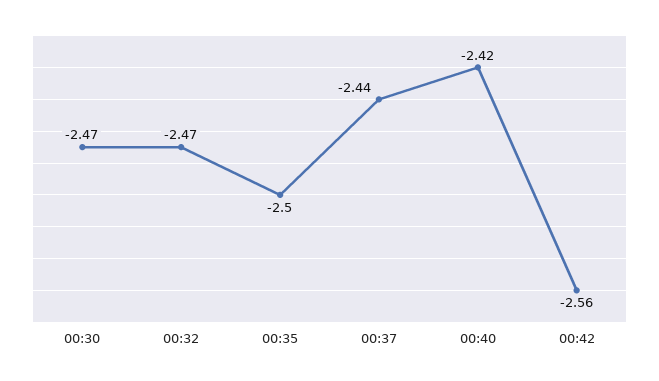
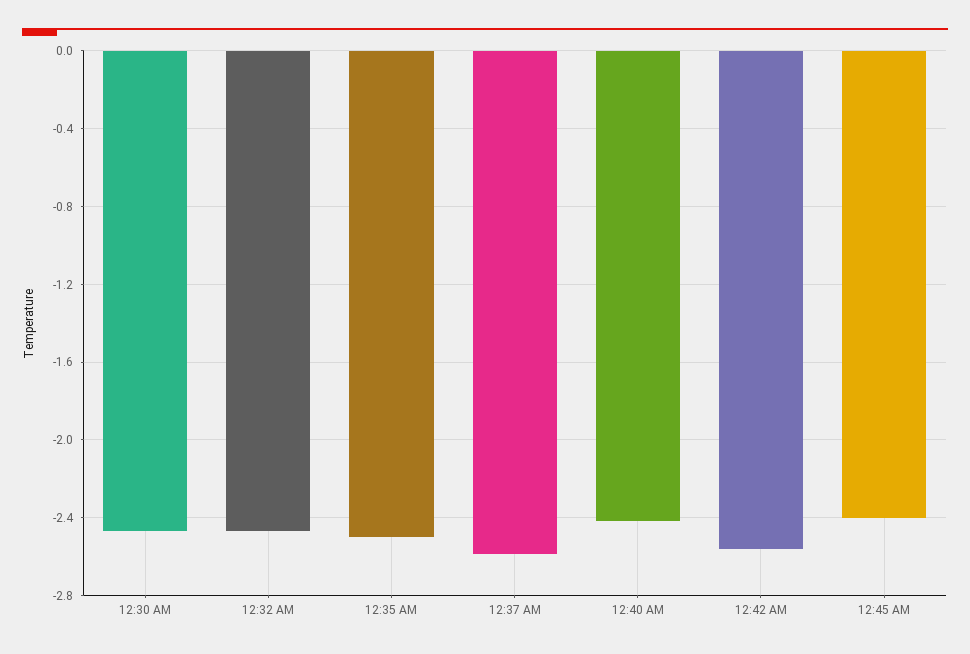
00:37: -2.44 -> -2.6
12:45 AM: none -> -2.4

